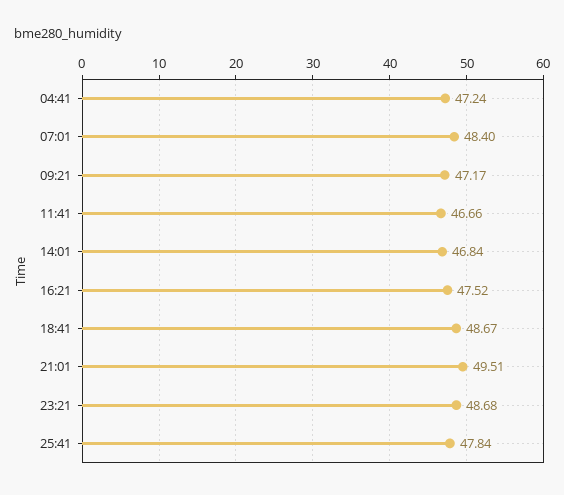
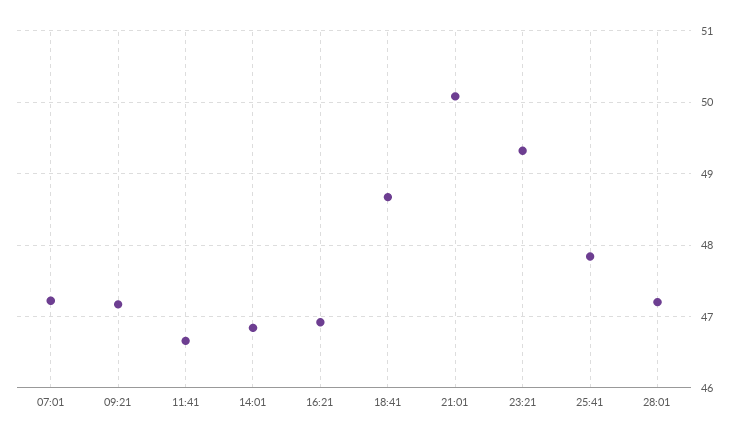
04:41: 47.24 -> none
07:01: 48.4 -> 47.2
16:21: 47.52 -> 46.9
21:01: 49.51 -> 50.1
23:21: 48.68 -> 49.3
28:01: none -> 47.2

